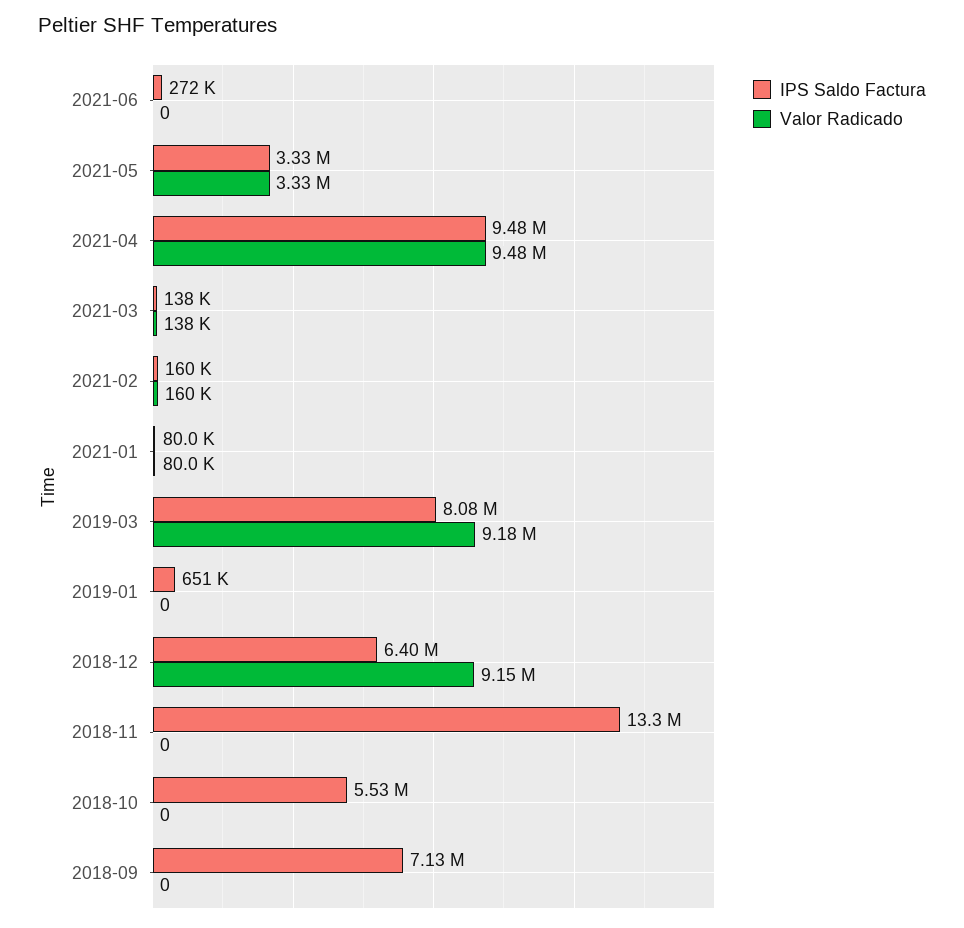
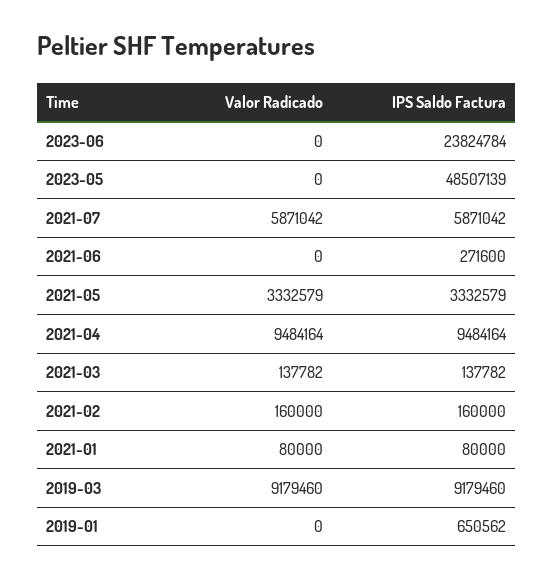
IPS Saldo Factura, 2019-03: 8080000 -> 9179460
IPS Saldo Factura, 2018-12: 6400000 -> none
Valor Radicado, 2018-12: 9150000 -> none
IPS Saldo Factura, 2018-11: 13300000 -> none
Valor Radicado, 2018-11: 0 -> none
IPS Saldo Factura, 2018-10: 5530000 -> none
Valor Radicado, 2018-10: 0 -> none
IPS Saldo Factura, 2018-09: 7130000 -> none
Valor Radicado, 2018-09: 0 -> none
Valor Radicado, 2023-06: none -> 0
IPS Saldo Factura, 2023-06: none -> 23824784
Valor Radicado, 2023-05: none -> 0
IPS Saldo Factura, 2023-05: none -> 48507139
Valor Radicado, 2021-07: none -> 5871042
IPS Saldo Factura, 2021-07: none -> 5871042

